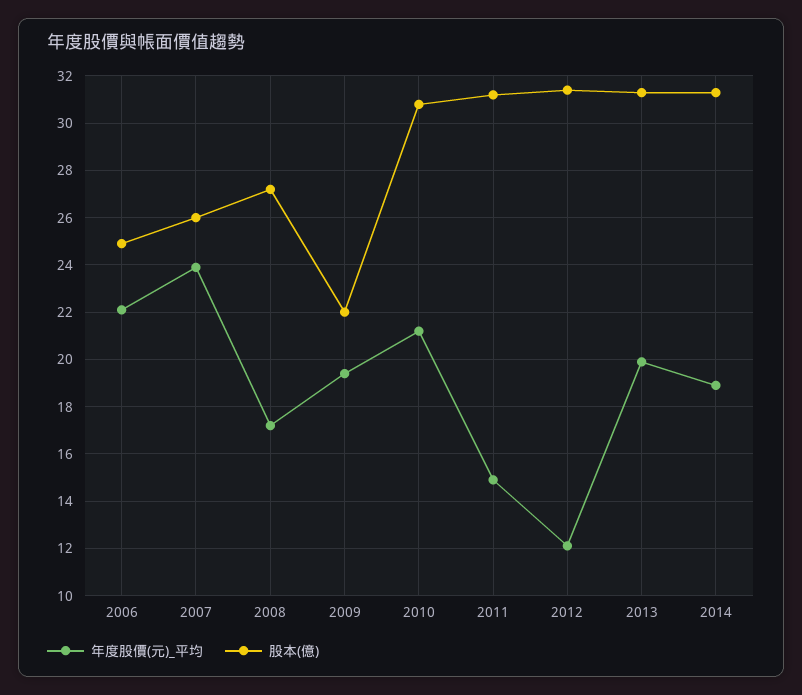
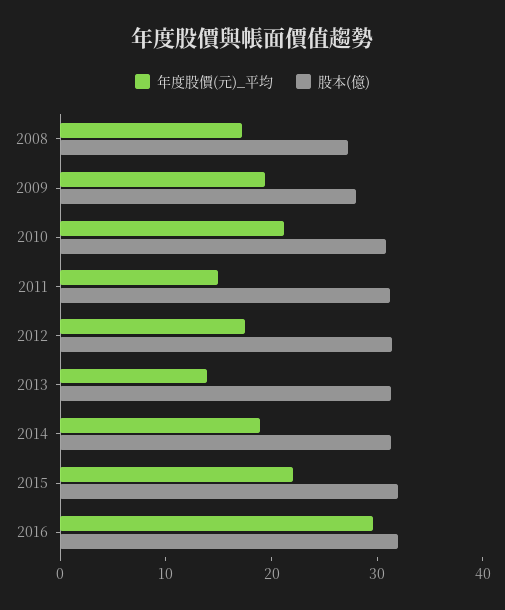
年度股價(元)_平均, 2006: 22 -> none
股本(億), 2006: 25 -> none
年度股價(元)_平均, 2007: 24 -> none
股本(億), 2007: 26 -> none
股本(億), 2009: 22 -> 28
年度股價(元)_平均, 2012: 12 -> 18
年度股價(元)_平均, 2013: 20 -> 14
年度股價(元)_平均, 2015: none -> 22
股本(億), 2015: none -> 32
年度股價(元)_平均, 2016: none -> 30
股本(億), 2016: none -> 32

